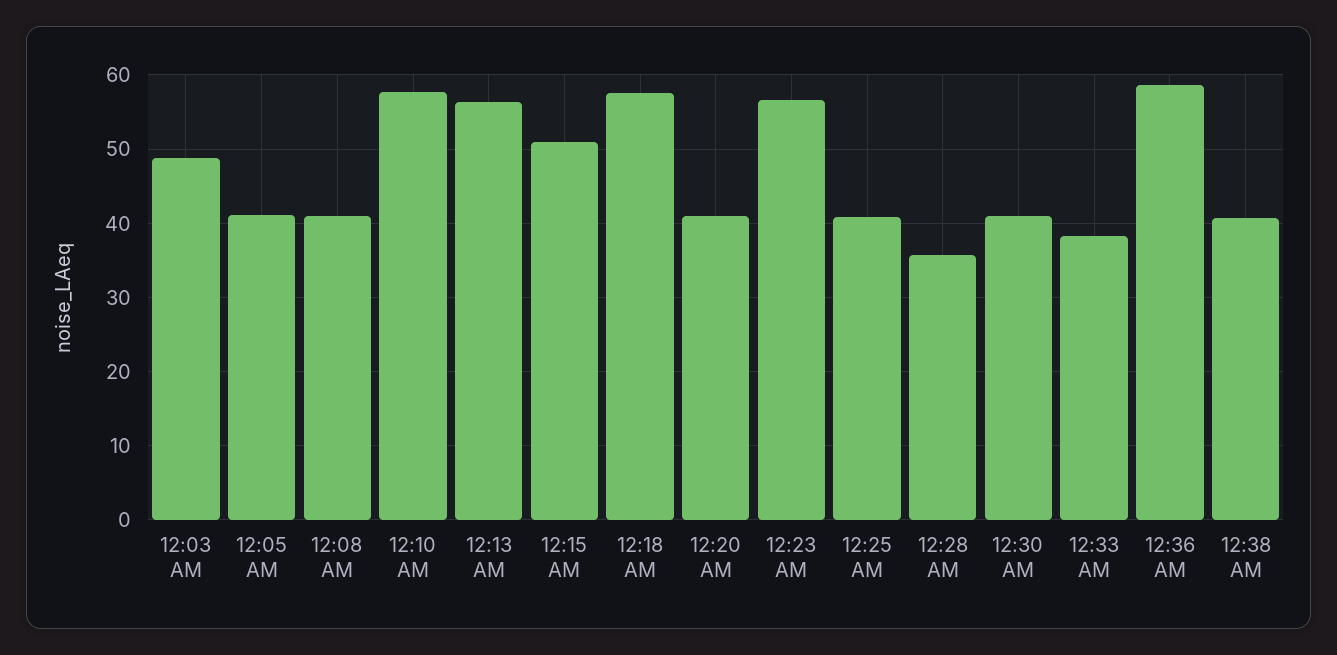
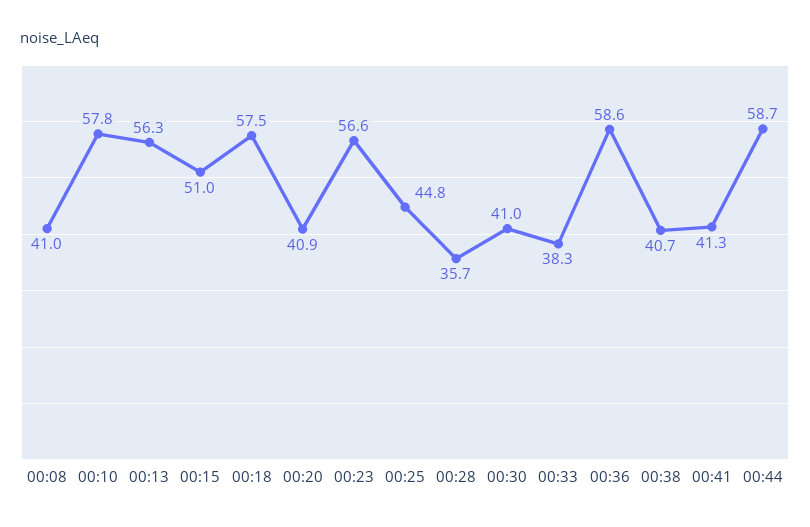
12:03 AM: 49 -> none
12:05 AM: 41 -> none
12:25 AM: 41 -> 44.8
00:41: none -> 41.3
00:44: none -> 58.7

